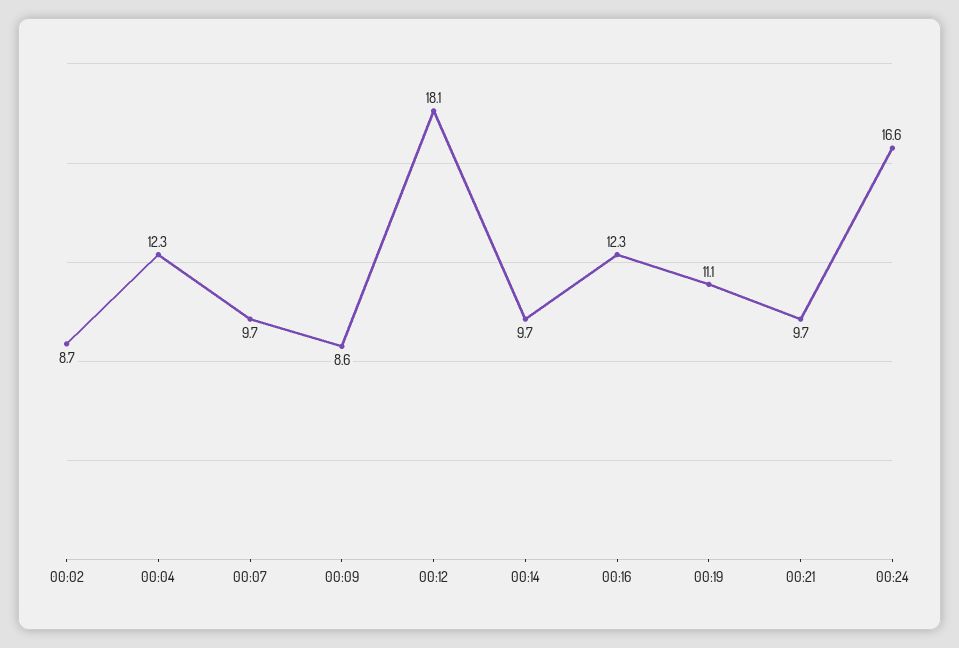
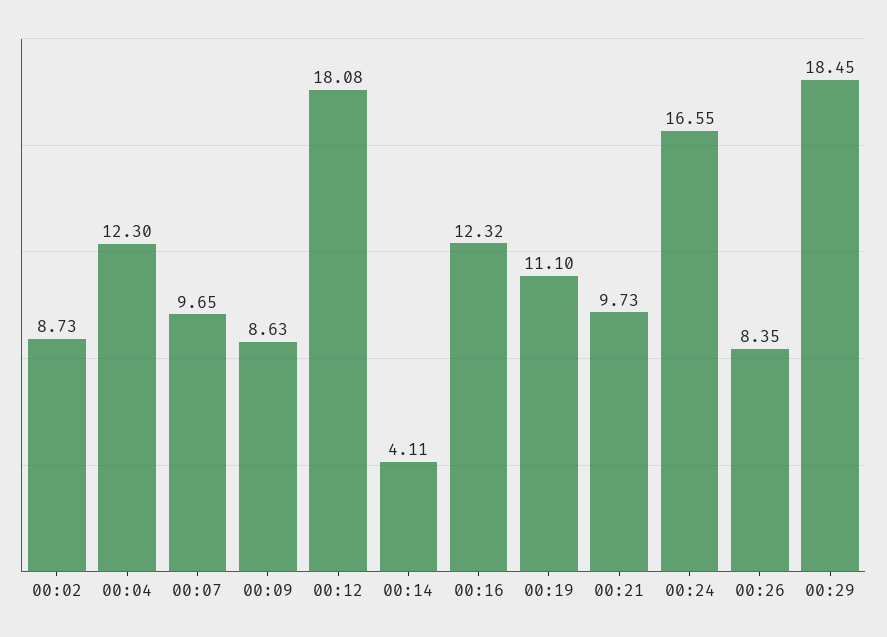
00:14: 9.7 -> 4.11
00:26: none -> 8.35
00:29: none -> 18.45

